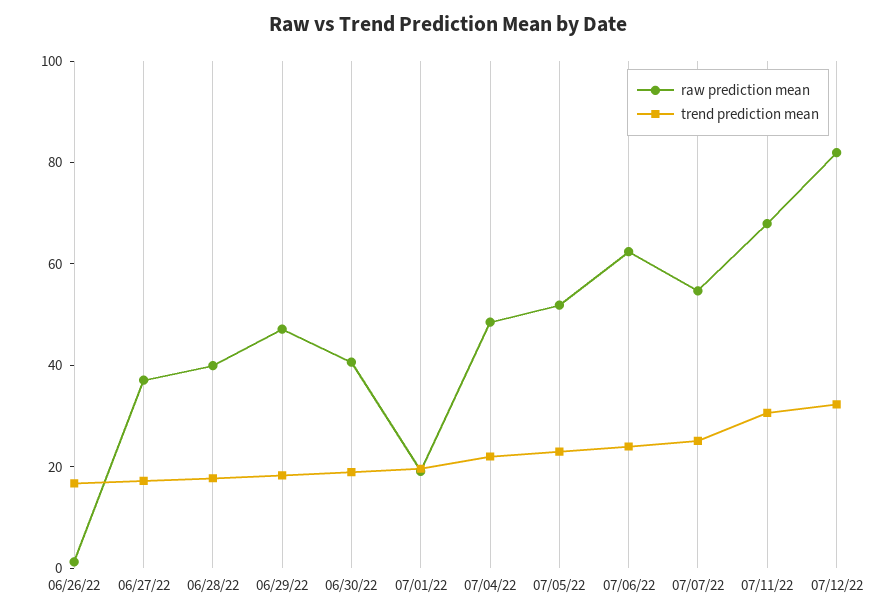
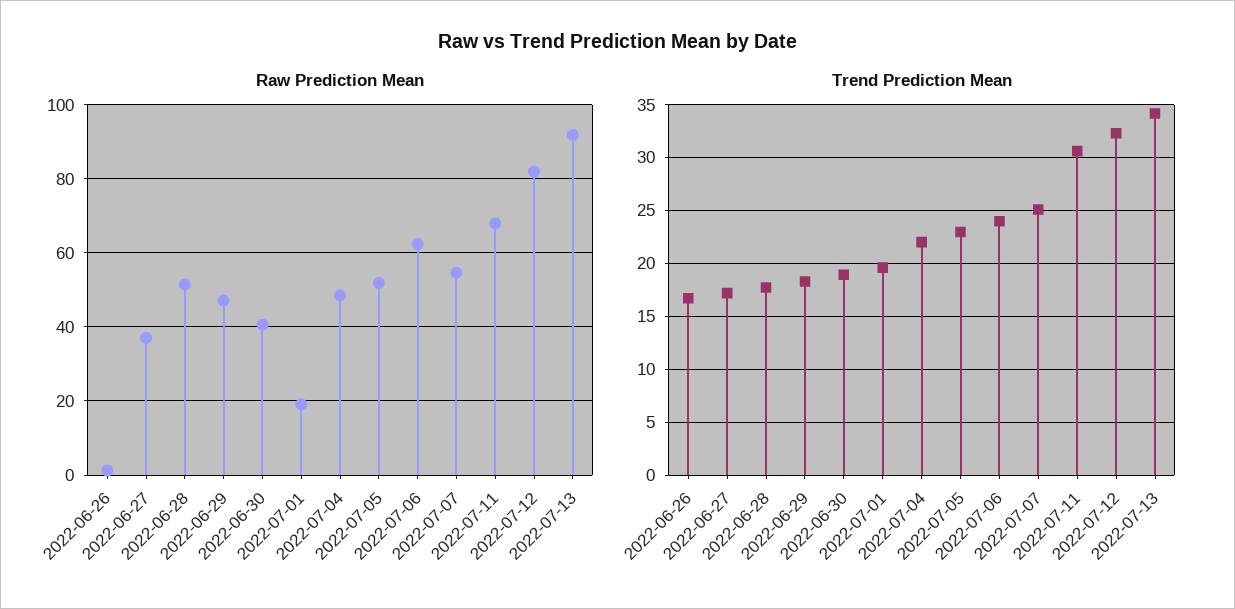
raw prediction mean, 06/28/22: 40 -> 52
raw prediction mean, 2022-07-13: none -> 92
trend prediction mean, 2022-07-13: none -> 34

